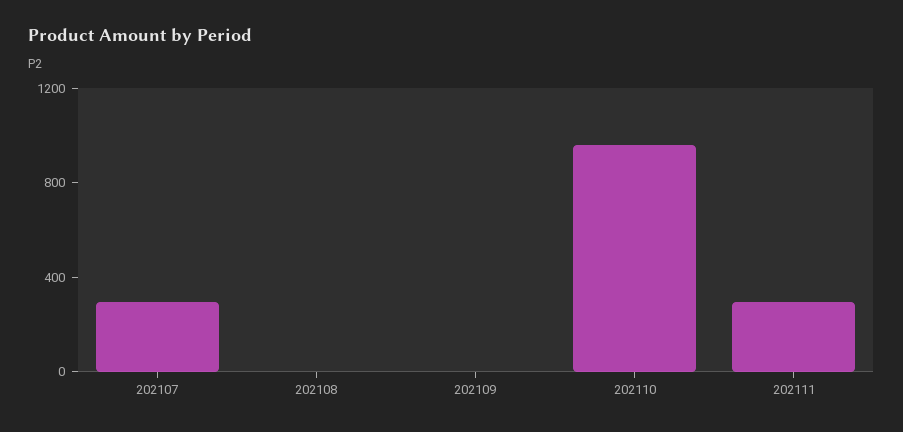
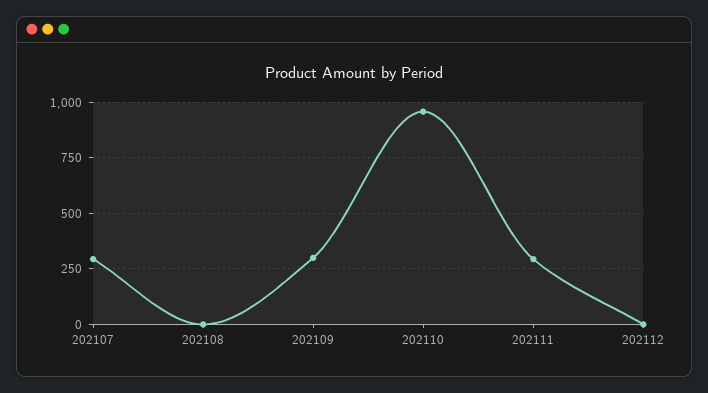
202109: 0 -> 300
202112: none -> 0

